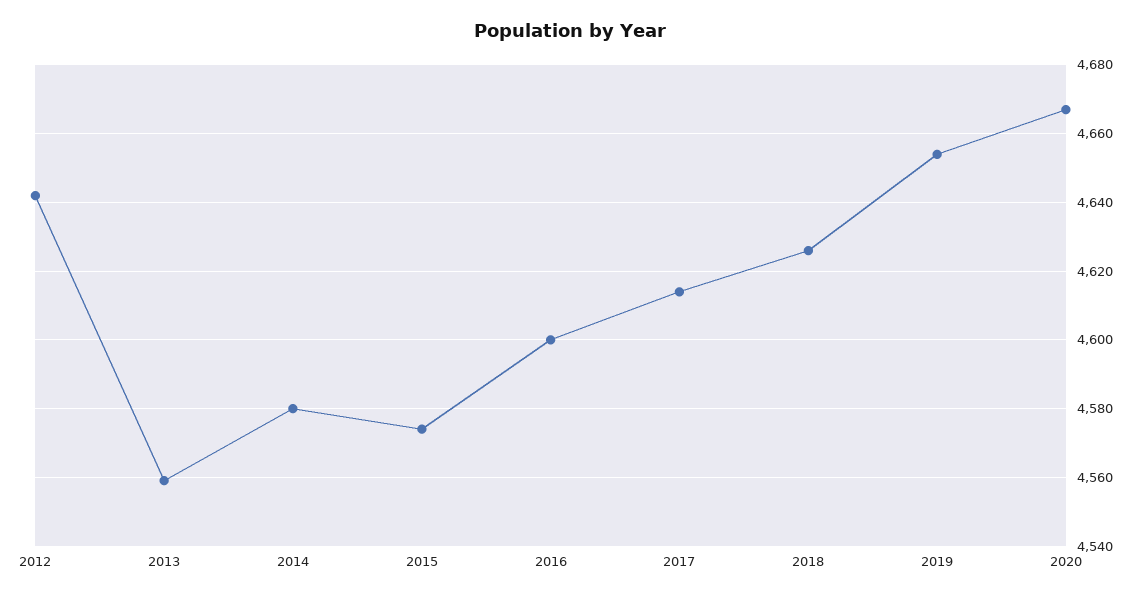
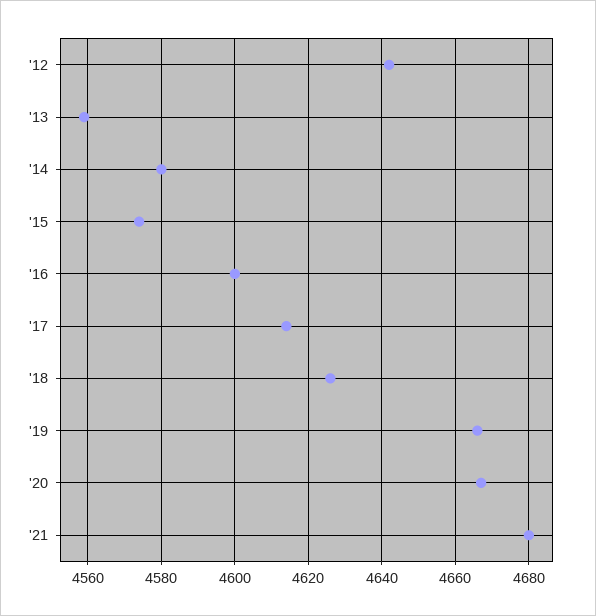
2019: 4655 -> 4665
'21: none -> 4680

